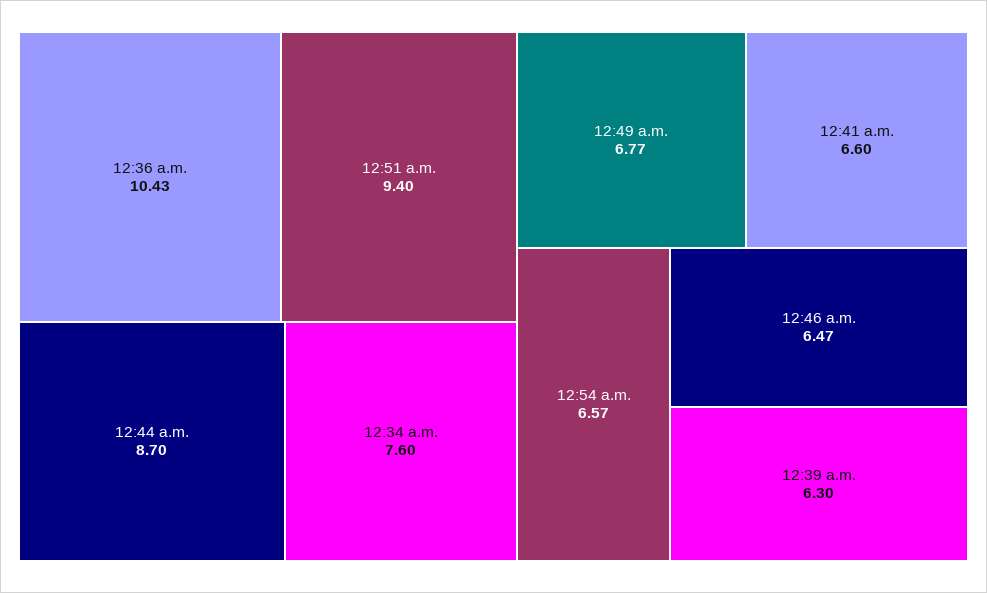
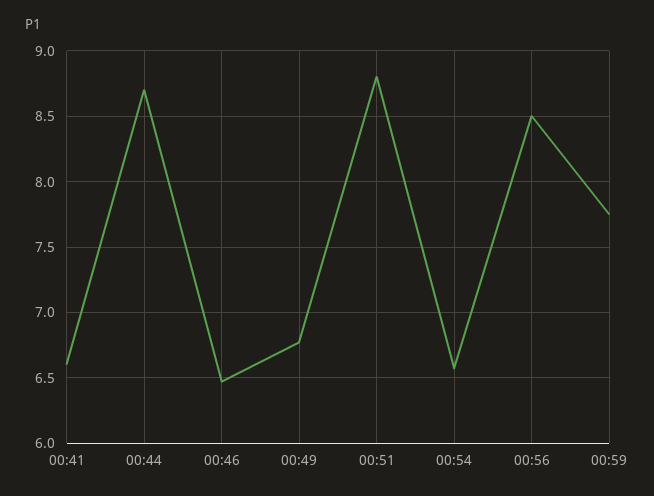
12:36 a.m.: 10.43 -> none
12:51 a.m.: 9.4 -> 8.8
12:34 a.m.: 7.6 -> none
12:39 a.m.: 6.3 -> none
00:56: none -> 8.5
00:59: none -> 7.75

